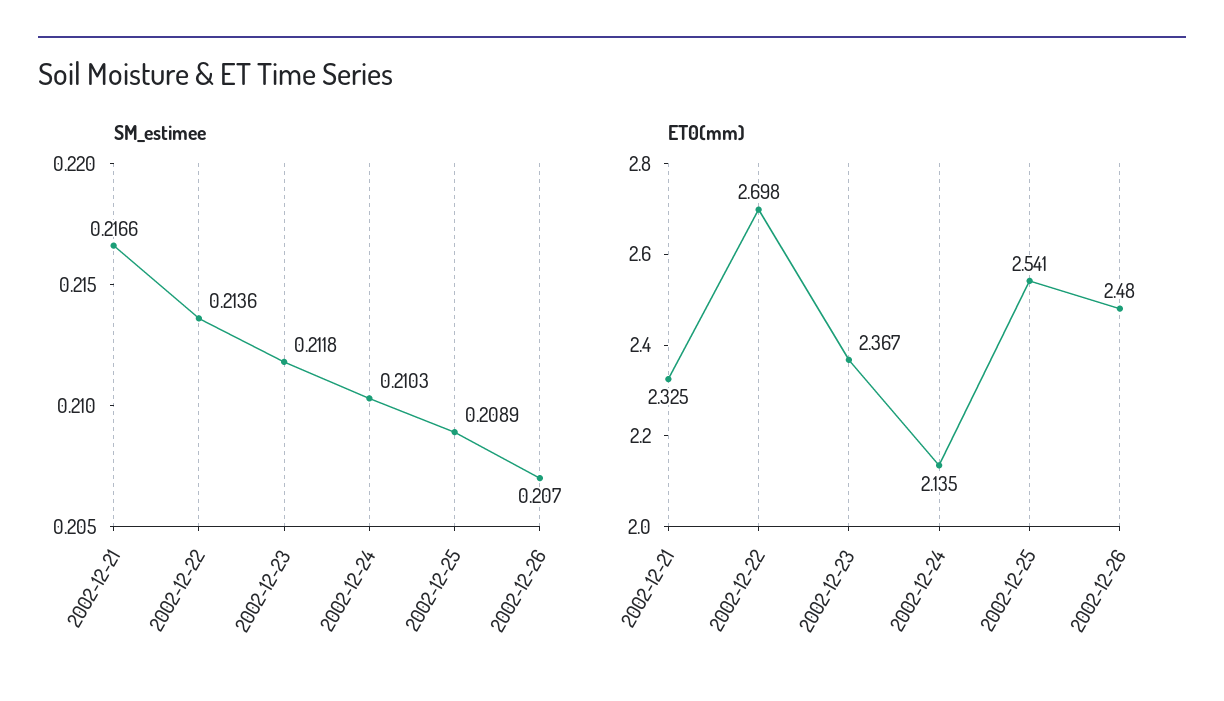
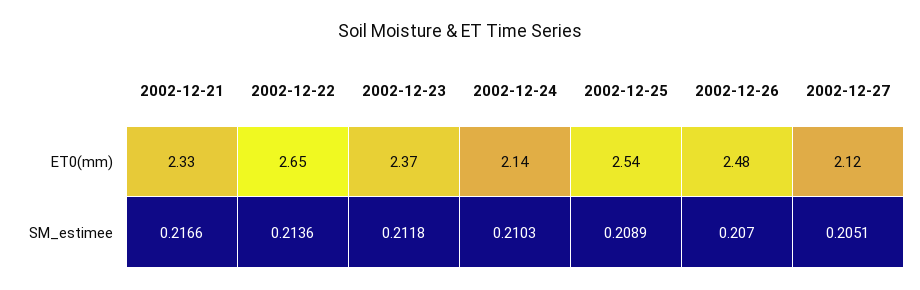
ET0(mm), 2002-12-22: 2.698 -> 2.65
ET0(mm), 2002-12-27: none -> 2.12
SM_estimee, 2002-12-27: none -> 0.2051

